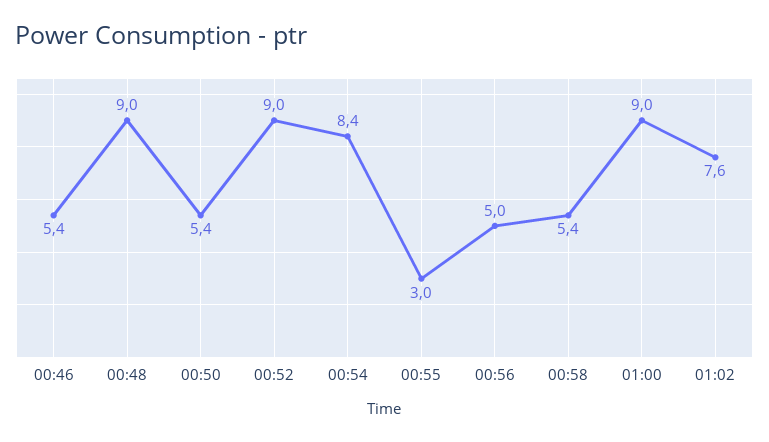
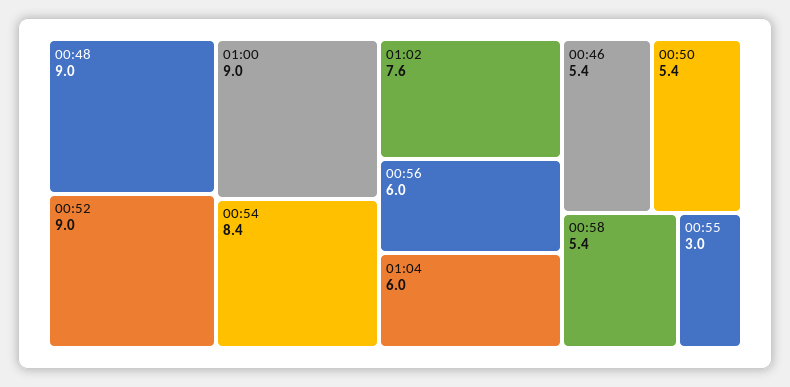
00:56: 5 -> 6
01:04: none -> 6

